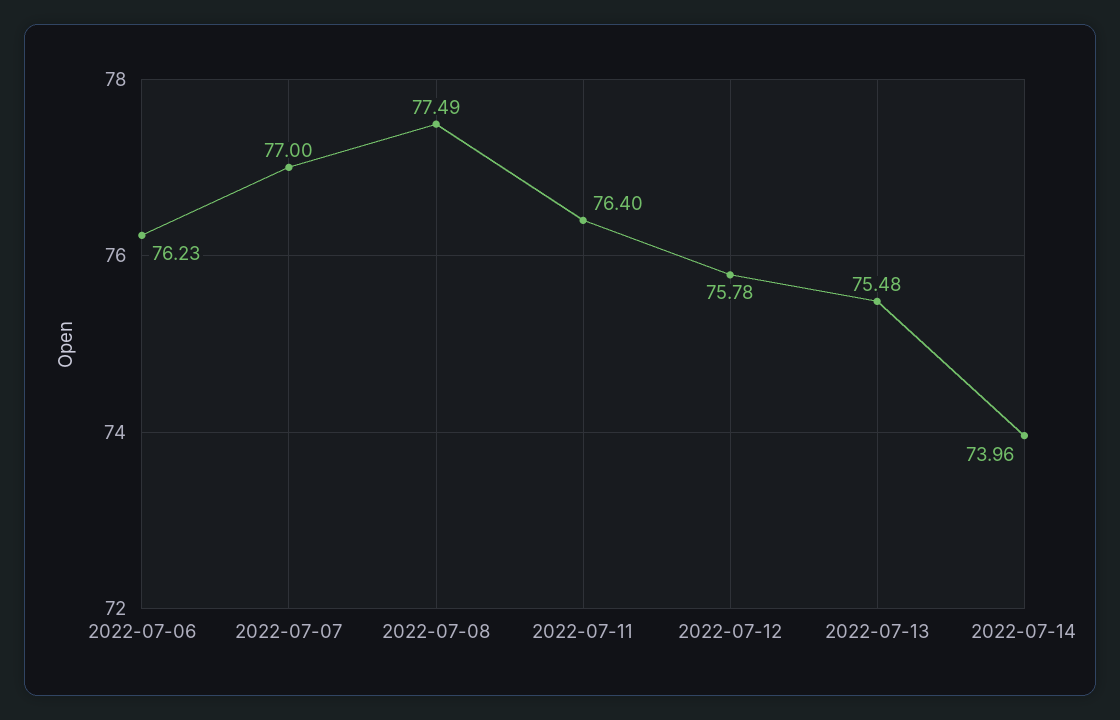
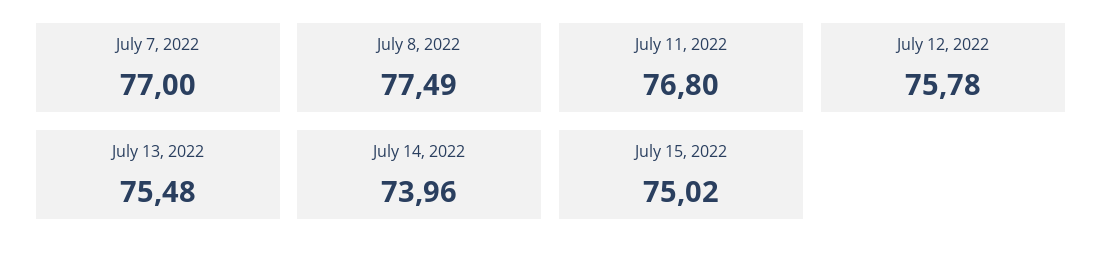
2022-07-06: 76.23 -> none
2022-07-11: 76.4 -> 76.8
July 15, 2022: none -> 75.02

